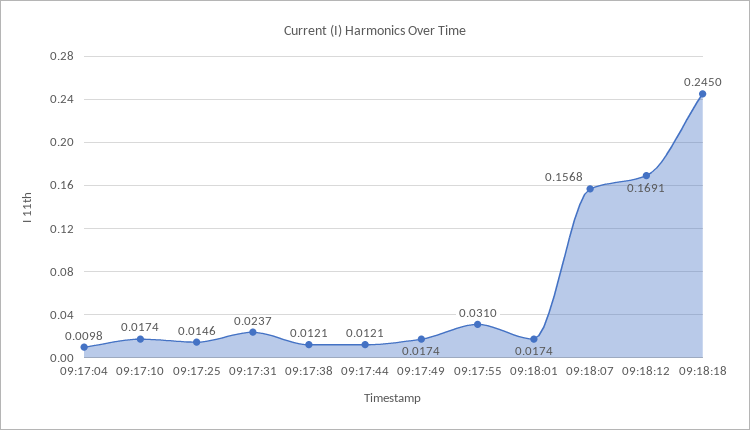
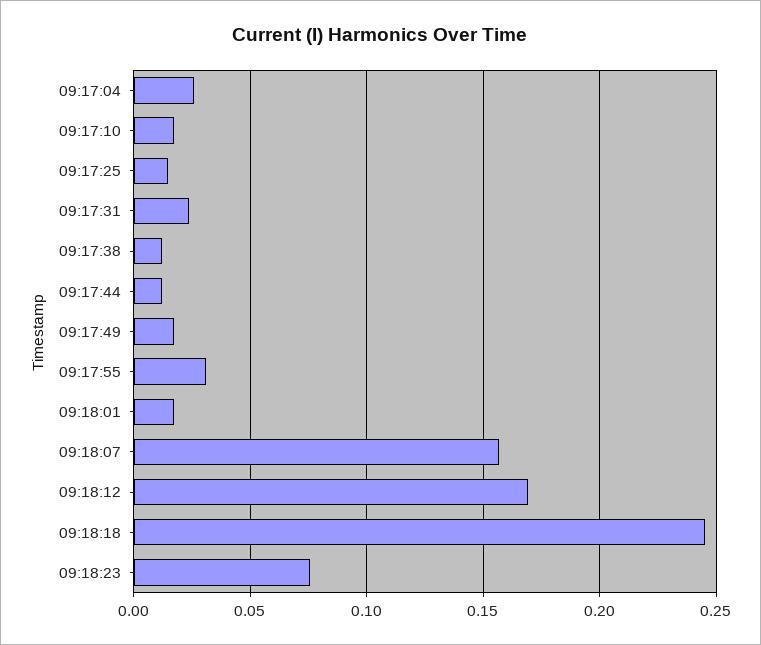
09:17:04: 0.0098 -> 0.025
09:18:23: none -> 0.075

